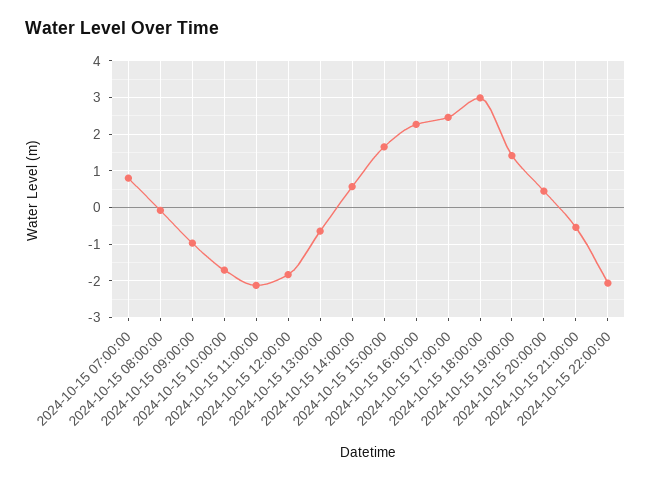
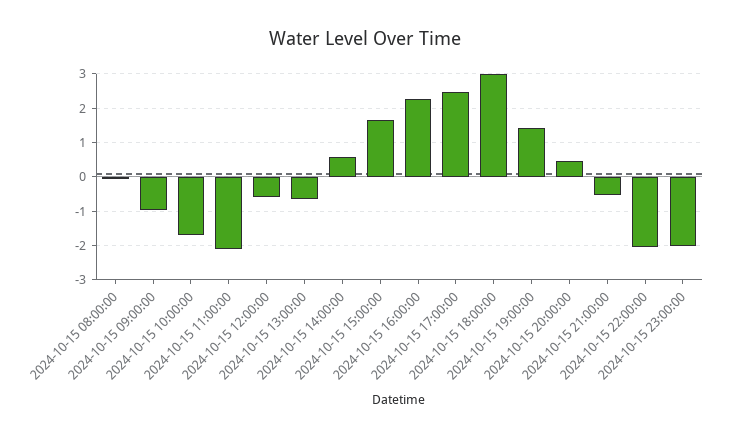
2024-10-15 07:00:00: 0.8 -> none
2024-10-15 12:00:00: -1.8 -> -0.6
2024-10-15 23:00:00: none -> -2

